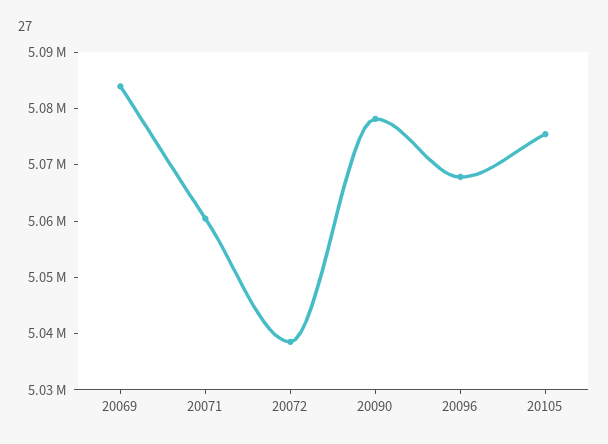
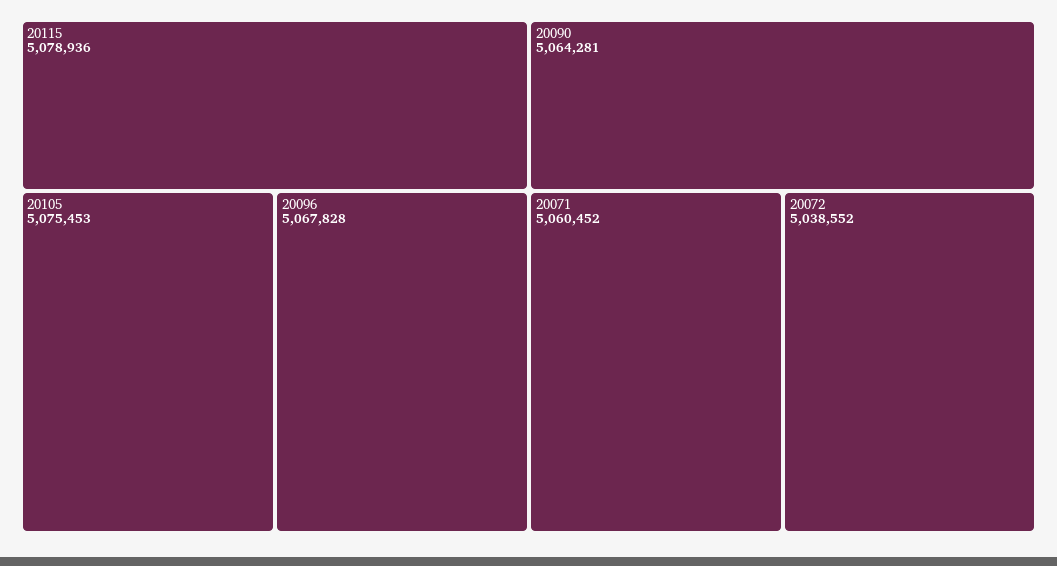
20069: 5084000 -> none
20090: 5078000 -> 5064281
20115: none -> 5078936

